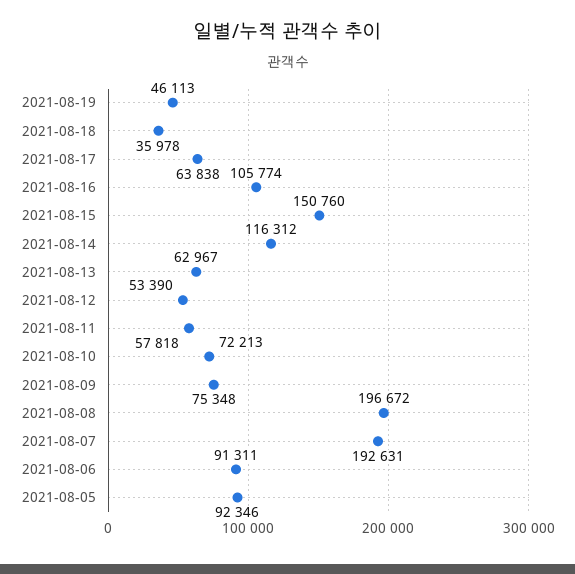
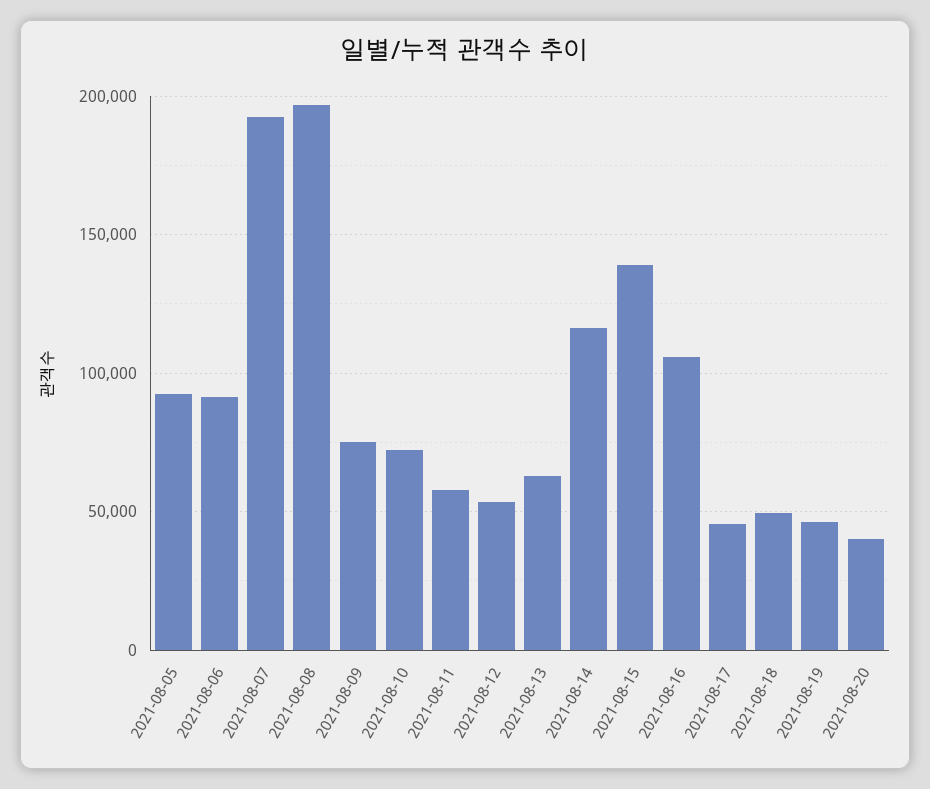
2021-08-18: 35978 -> 50000
2021-08-17: 63838 -> 45000
2021-08-15: 150760 -> 140000
2021-08-20: none -> 40000

